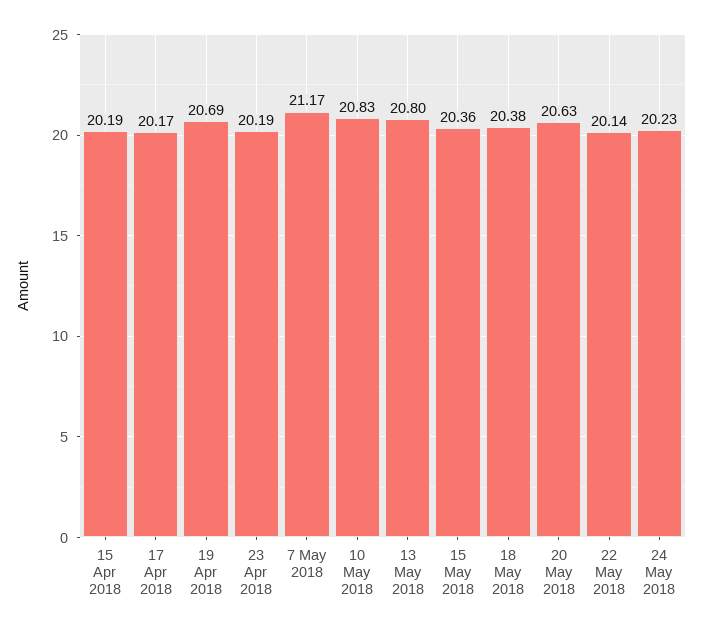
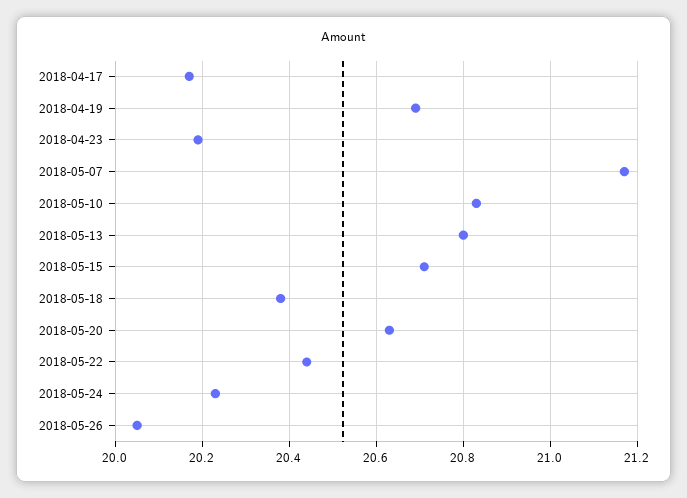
15 Apr 2018: 20.19 -> none
15 May 2018: 20.36 -> 20.7
22 May 2018: 20.14 -> 20.45
2018-05-26: none -> 20.05

